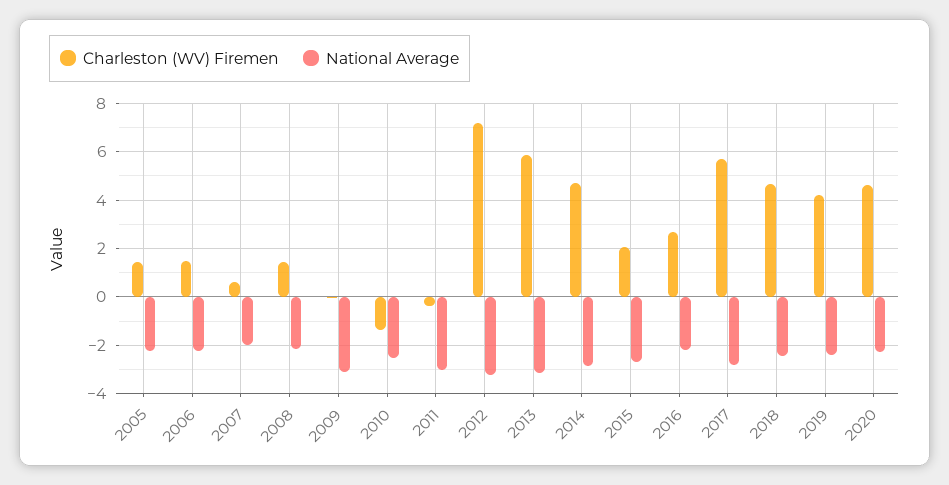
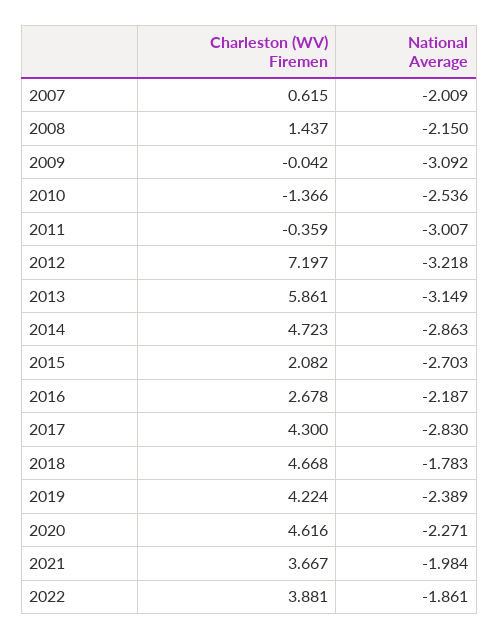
Charleston (WV) Firemen, 2005: 1.5 -> none
National Average, 2005: -2.25 -> none
Charleston (WV) Firemen, 2006: 1.5 -> none
National Average, 2006: -2.25 -> none
Charleston (WV) Firemen, 2017: 5.75 -> 4.3
National Average, 2018: -2.5 -> -1.783
Charleston (WV) Firemen, 2021: none -> 3.667
National Average, 2021: none -> -1.984
Charleston (WV) Firemen, 2022: none -> 3.881
National Average, 2022: none -> -1.861

